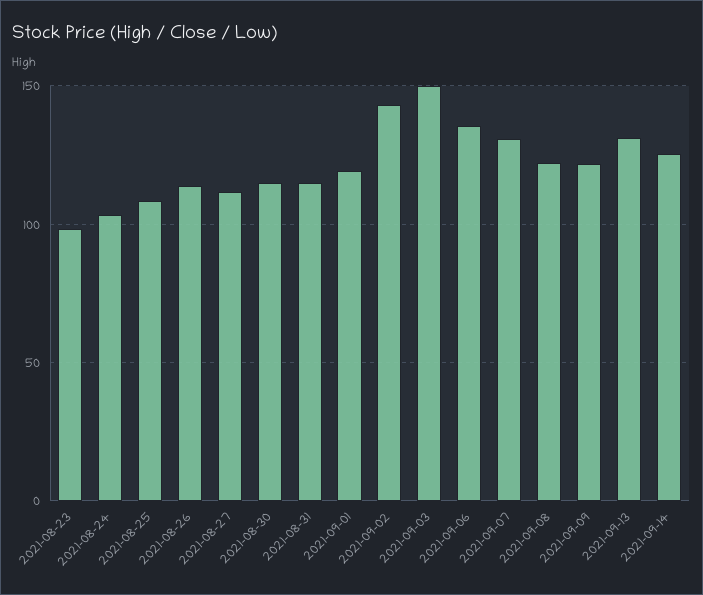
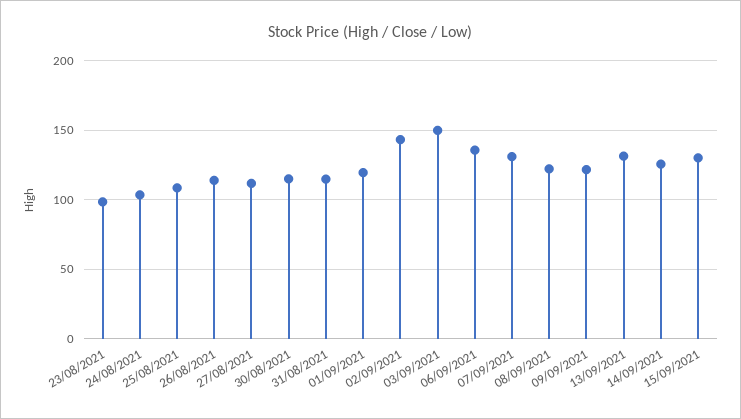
15/09/2021: none -> 130

